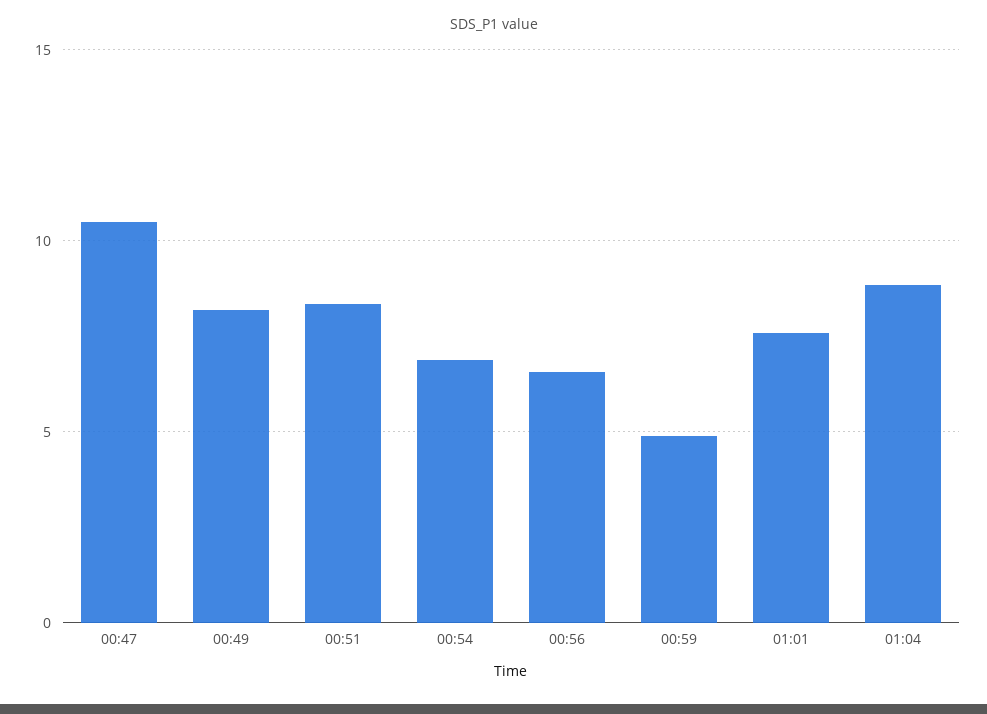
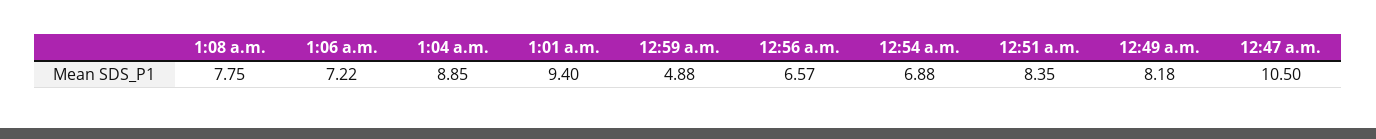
01:01: 7.5 -> 9.4
1:08 a.m.: none -> 7.75
1:06 a.m.: none -> 7.22

